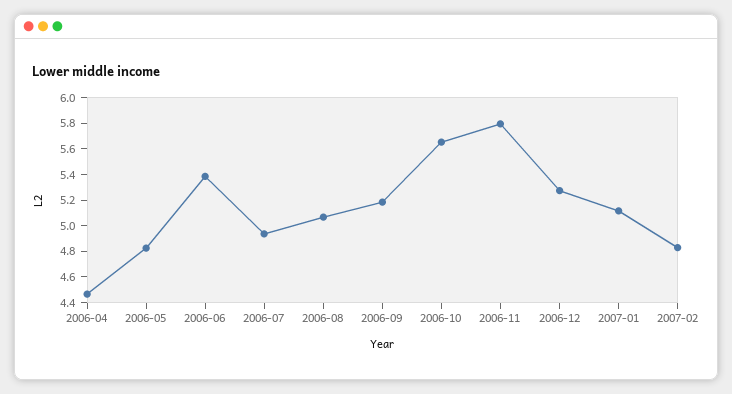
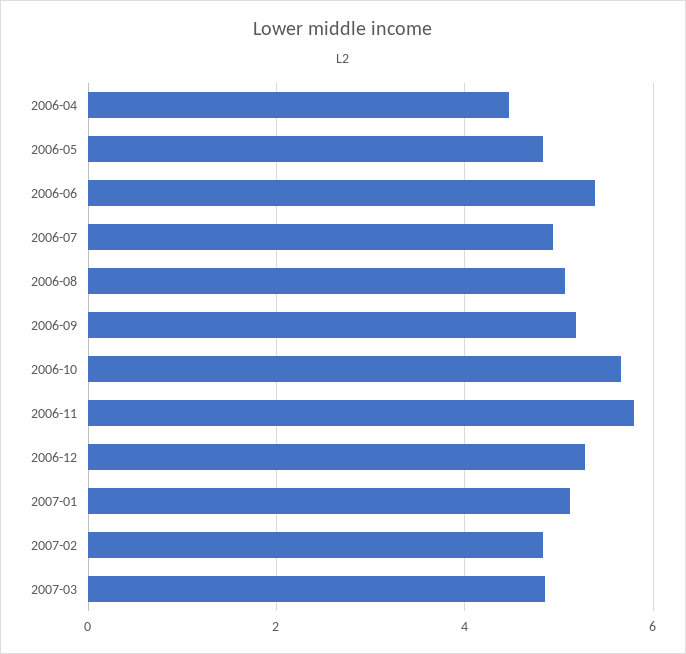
2007-03: none -> 4.8

